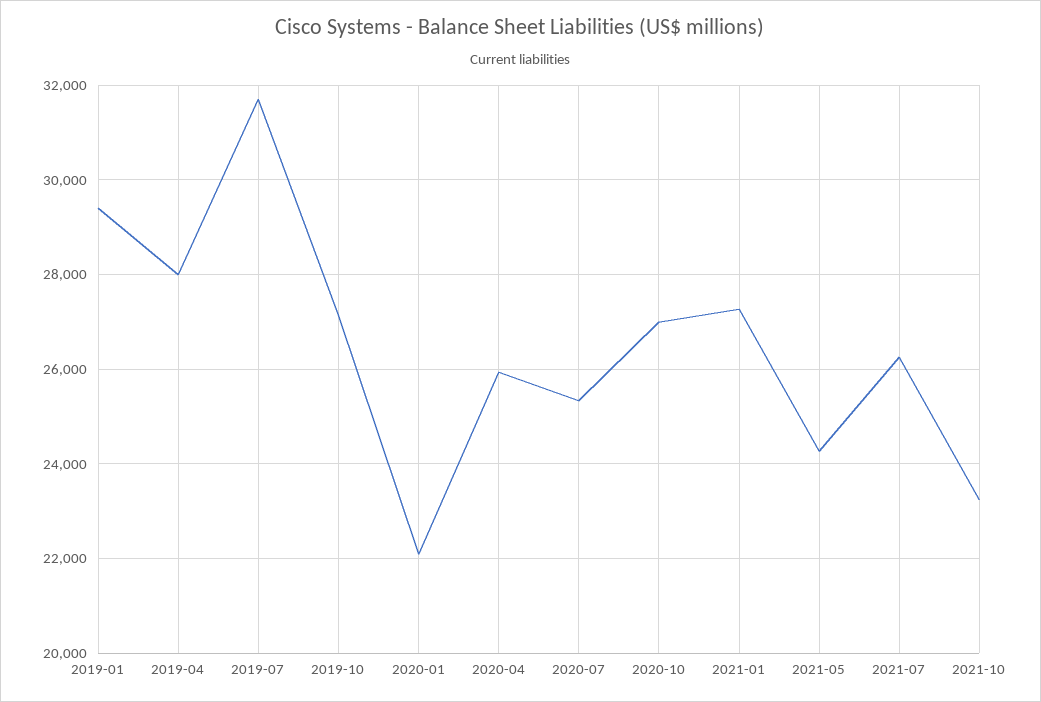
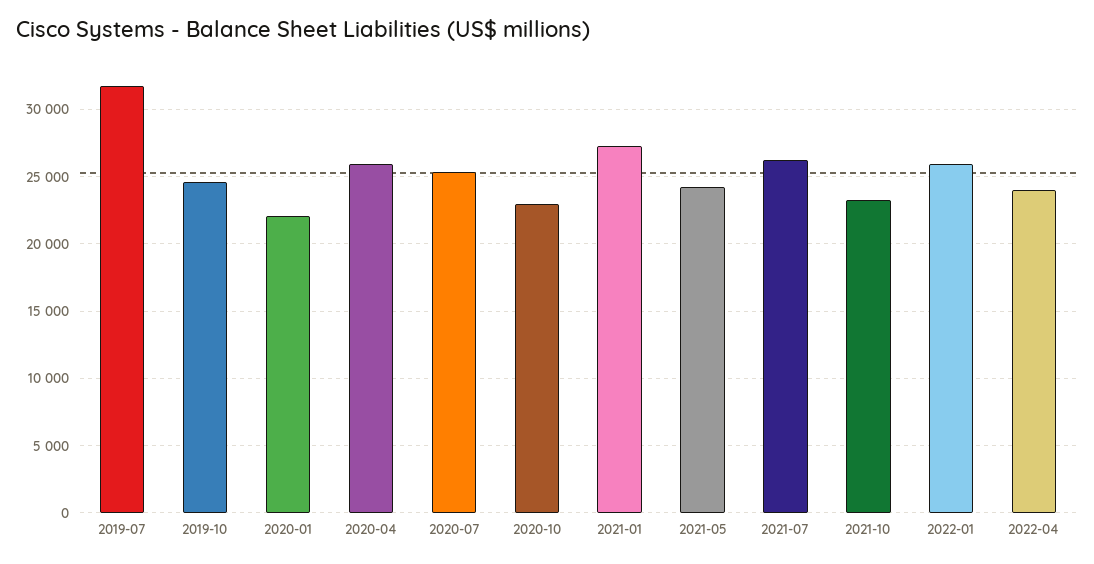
2019-01: 29400 -> none
2019-04: 28000 -> none
2019-10: 27200 -> 24500
2020-10: 27000 -> 23000
2022-01: none -> 26000
2022-04: none -> 24000

